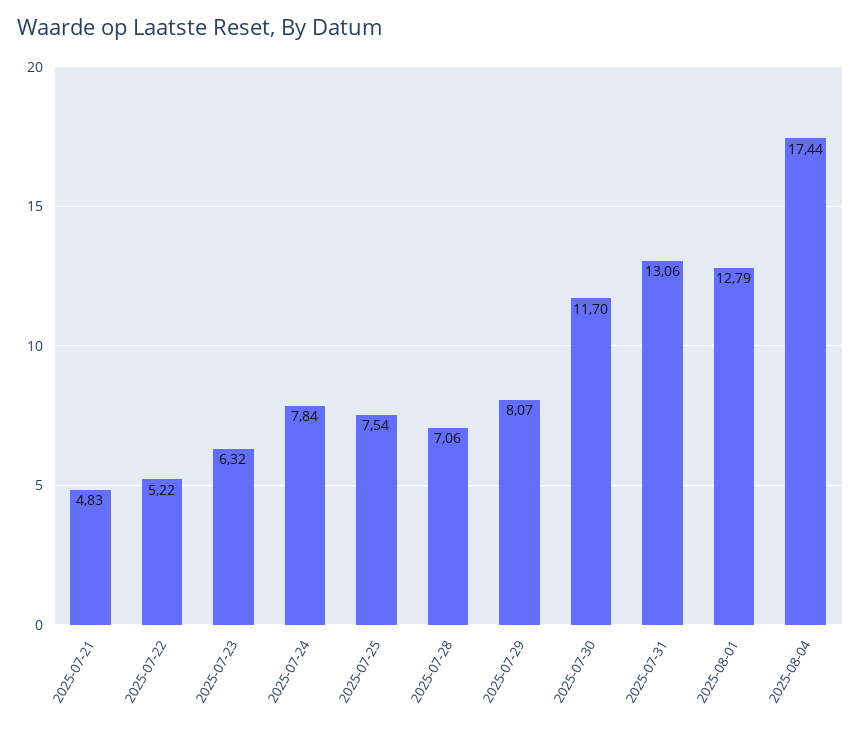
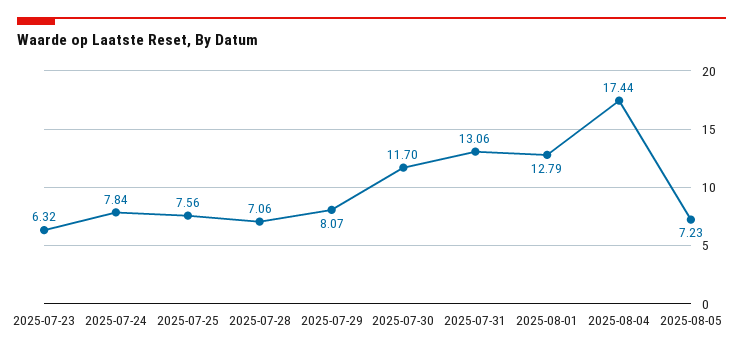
2025-07-21: 4.83 -> none
2025-07-22: 5.22 -> none
2025-07-25: 7.54 -> 7.56
2025-08-05: none -> 7.23

